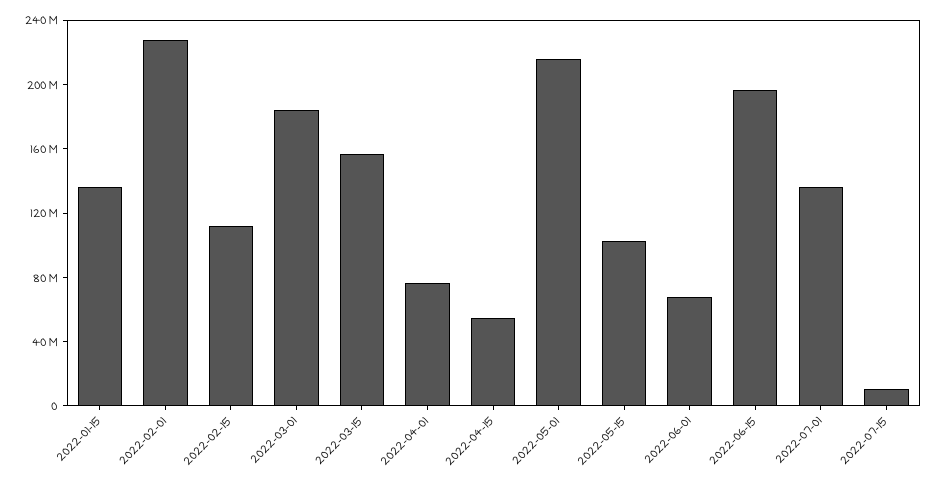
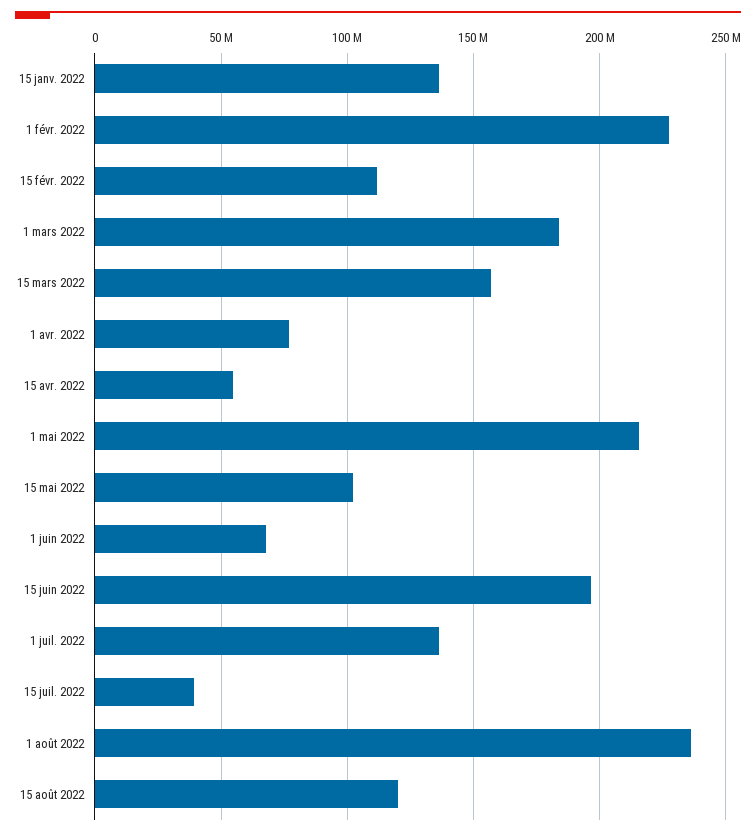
2022-07-15: 10000000 -> 40000000
1 août 2022: none -> 235000000
15 août 2022: none -> 120000000

